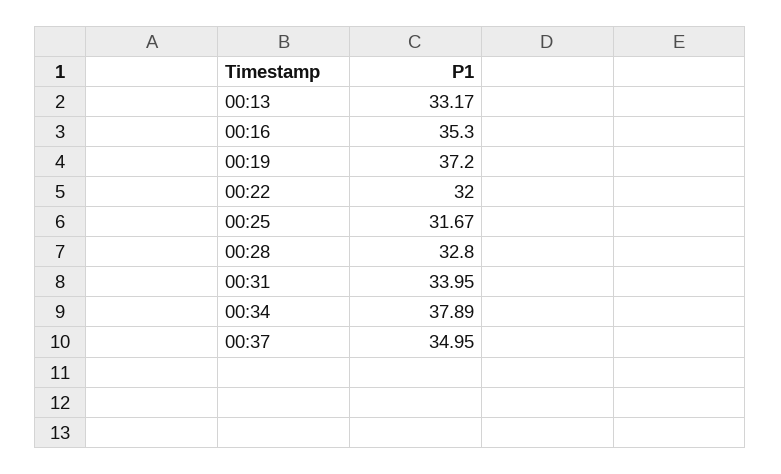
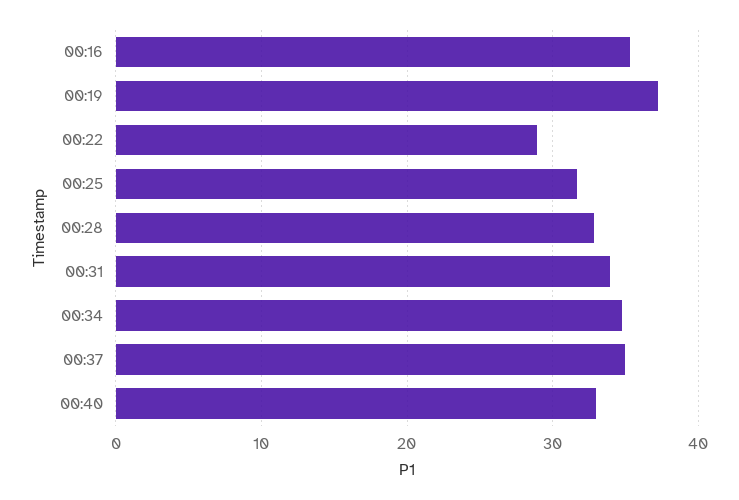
00:13: 33.17 -> none
00:22: 32 -> 29
00:34: 37.89 -> 35
00:40: none -> 33

